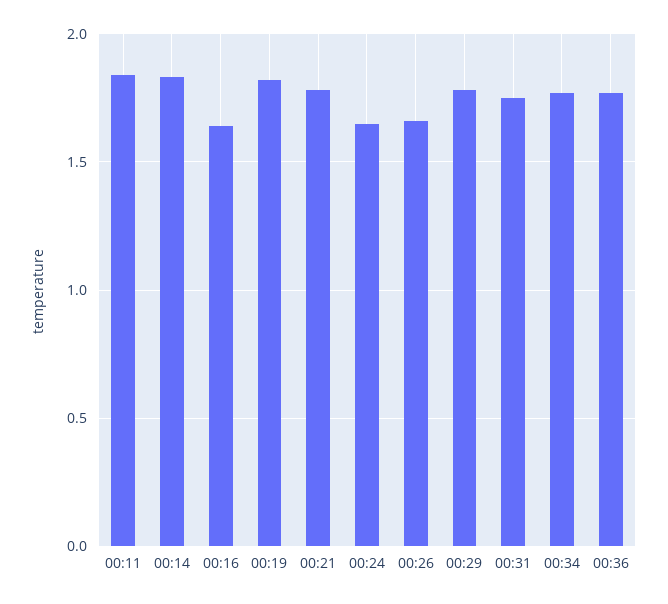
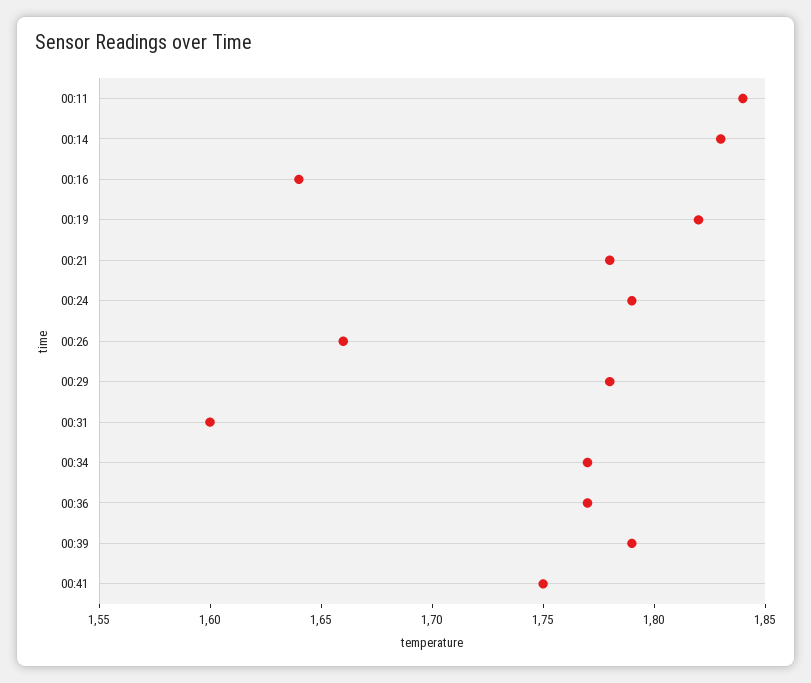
00:24: 1.65 -> 1.79
00:31: 1.75 -> 1.6
00:39: none -> 1.79
00:41: none -> 1.75

